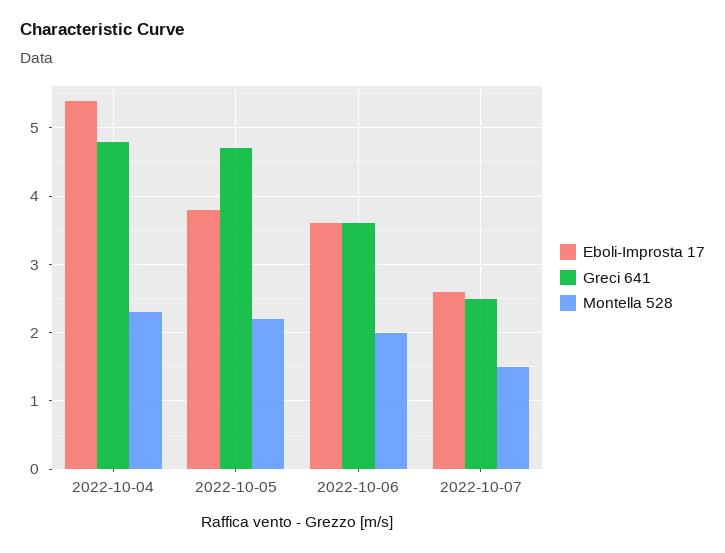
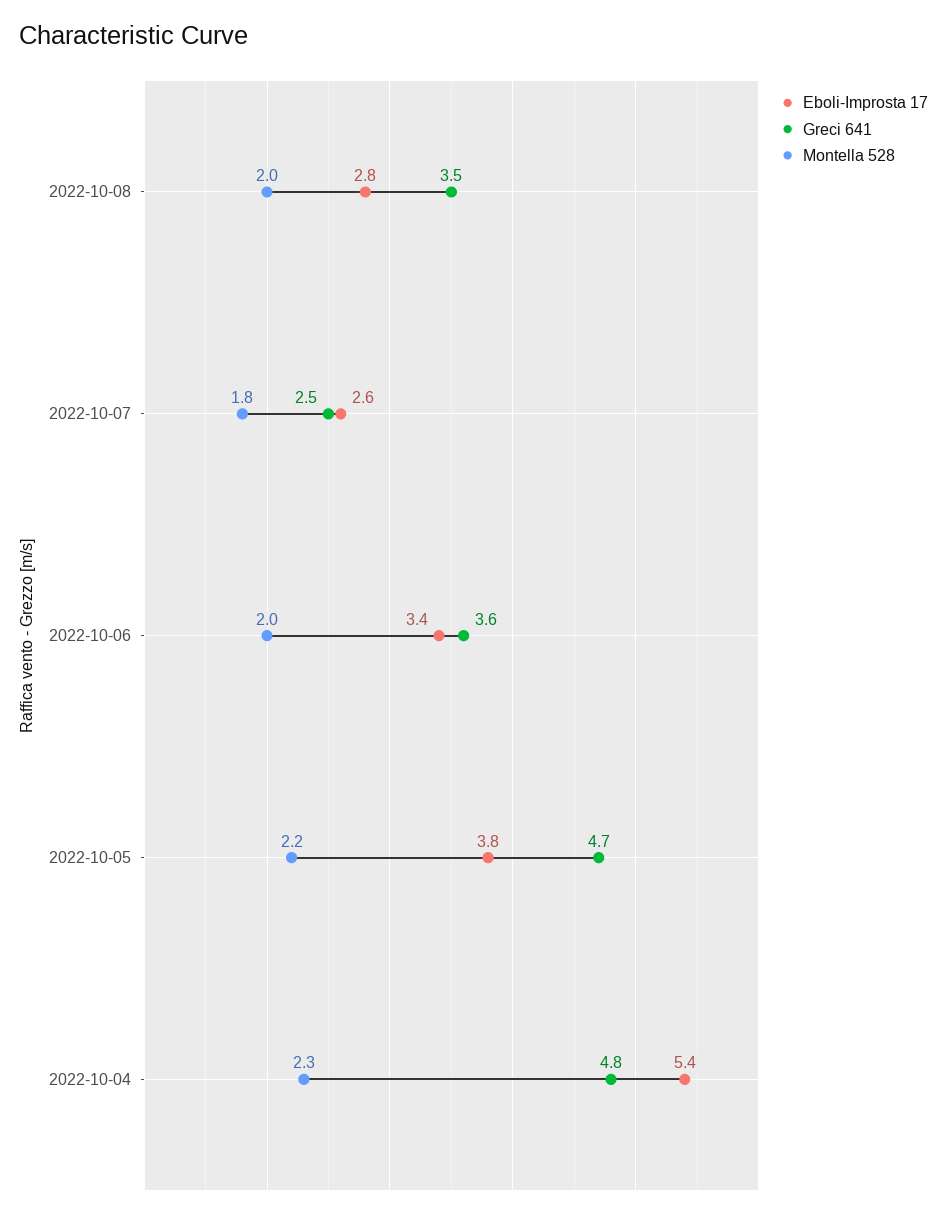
Eboli-Improsta 17, 2022-10-06: 3.6 -> 3.4
Montella 528, 2022-10-07: 1.5 -> 1.8
Eboli-Improsta 17, 2022-10-08: none -> 2.8
Greci 641, 2022-10-08: none -> 3.5
Montella 528, 2022-10-08: none -> 2

